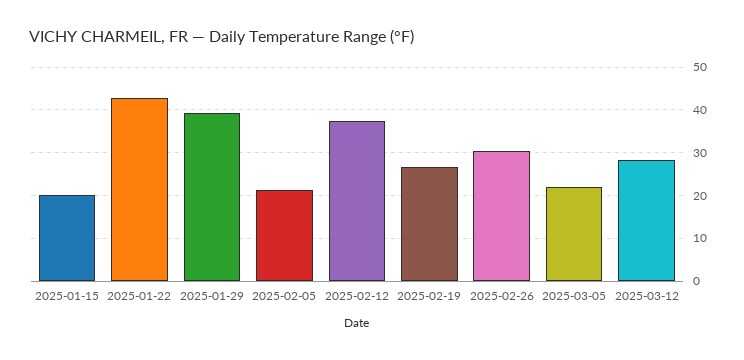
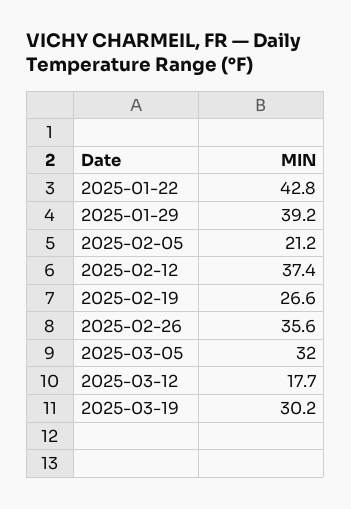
2025-01-15: 20 -> none
2025-02-26: 30 -> 35.6
2025-03-05: 22 -> 32
2025-03-12: 28 -> 17.7
2025-03-19: none -> 30.2

